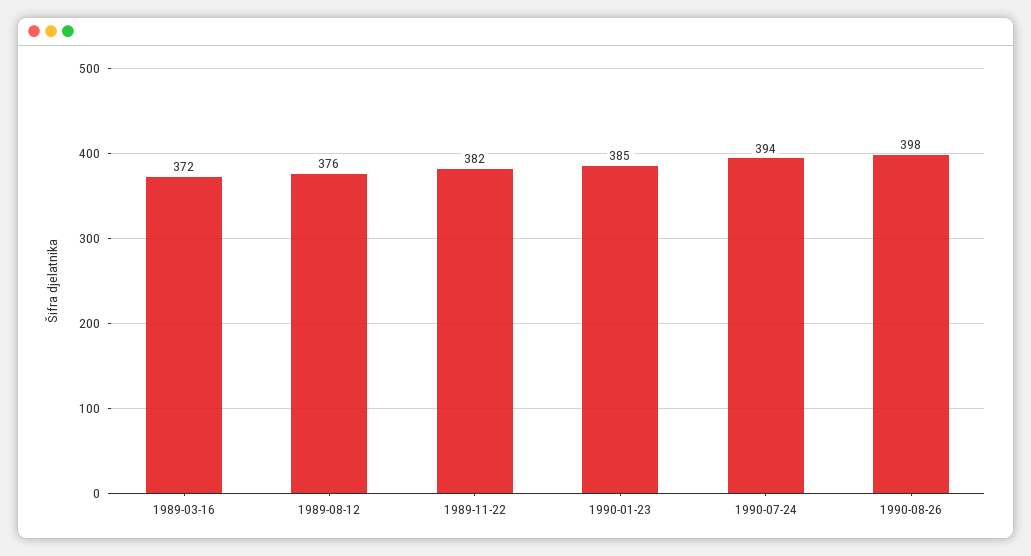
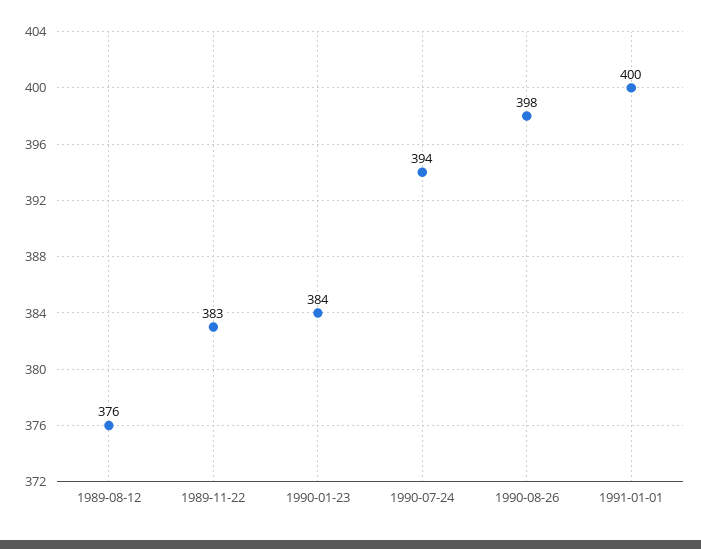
1989-03-16: 372 -> none
1989-11-22: 382 -> 383
1990-01-23: 385 -> 384
1991-01-01: none -> 400

